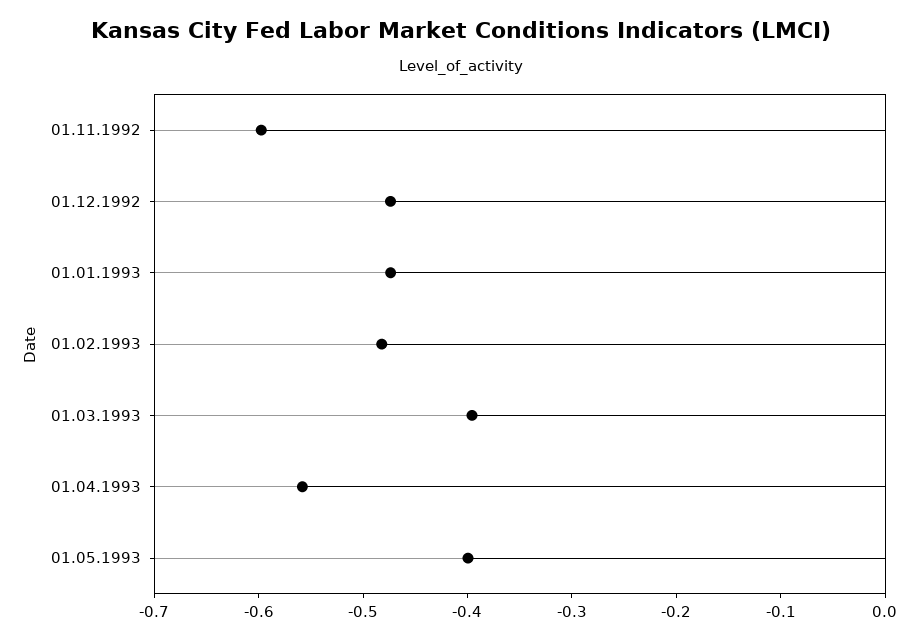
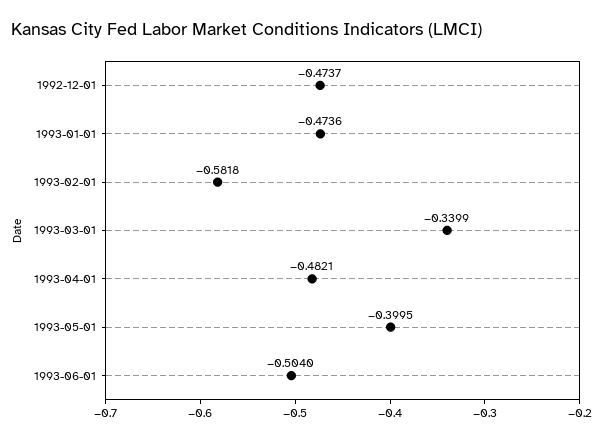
01.11.1992: -0.6 -> none
01.02.1993: -0.48 -> -0.5818
01.03.1993: -0.4 -> -0.3399
01.04.1993: -0.56 -> -0.4821
1993-06-01: none -> -0.504

